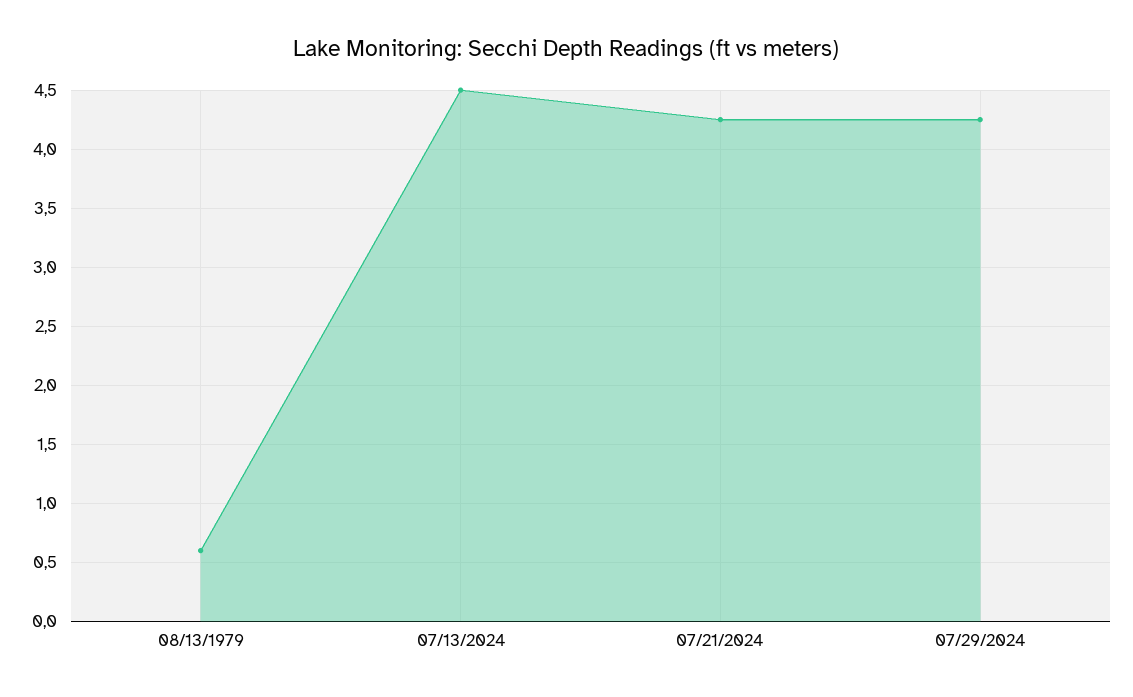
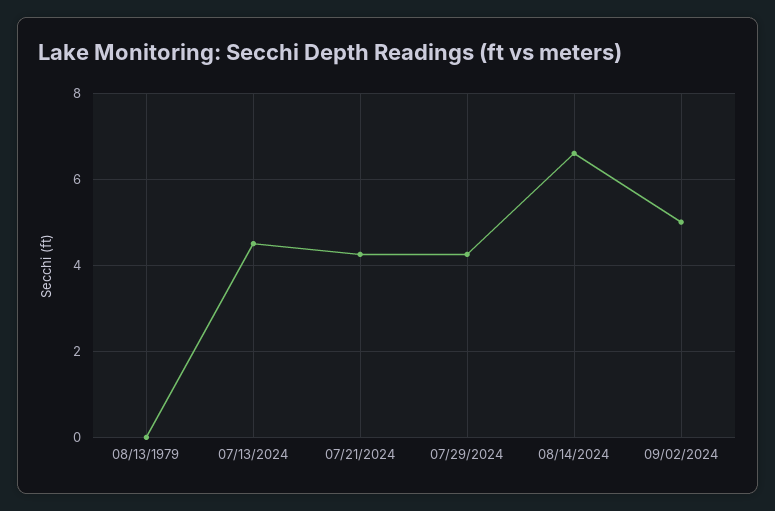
08/13/1979: 0.6 -> 0
08/14/2024: none -> 6.6
09/02/2024: none -> 5

